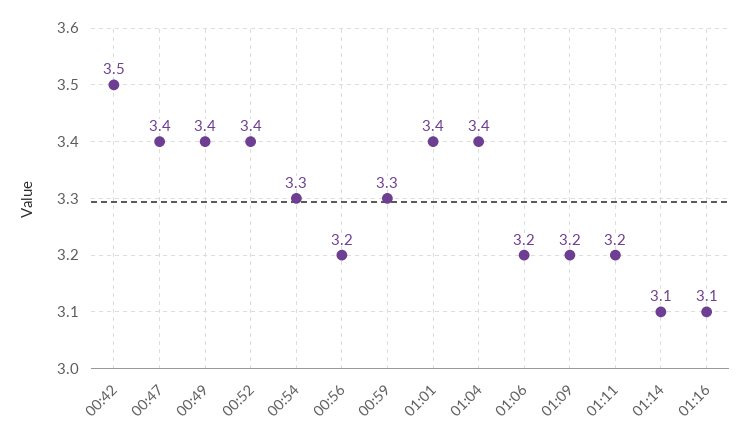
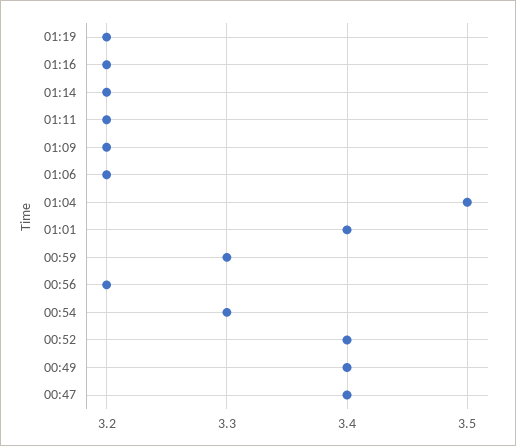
00:42: 3.5 -> none
01:04: 3.4 -> 3.5
01:14: 3.1 -> 3.2
01:16: 3.1 -> 3.2
01:19: none -> 3.2

